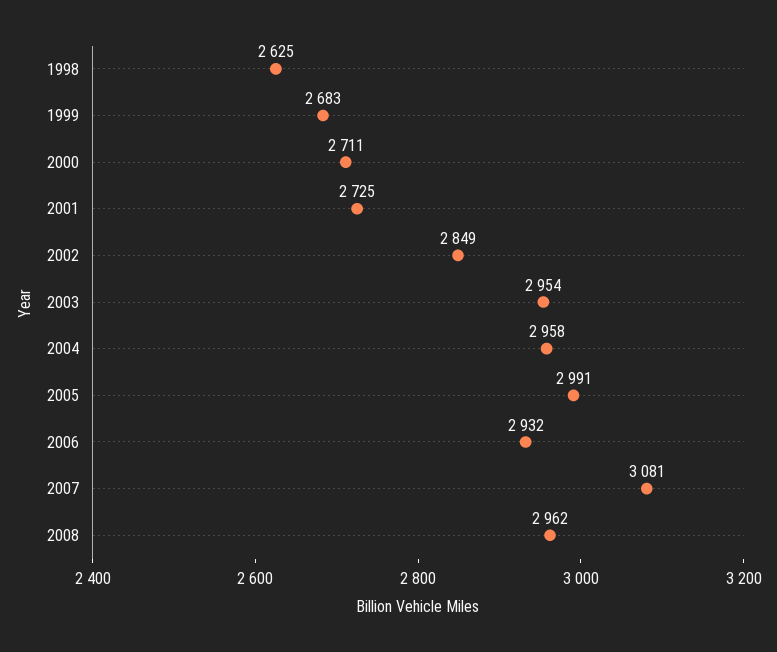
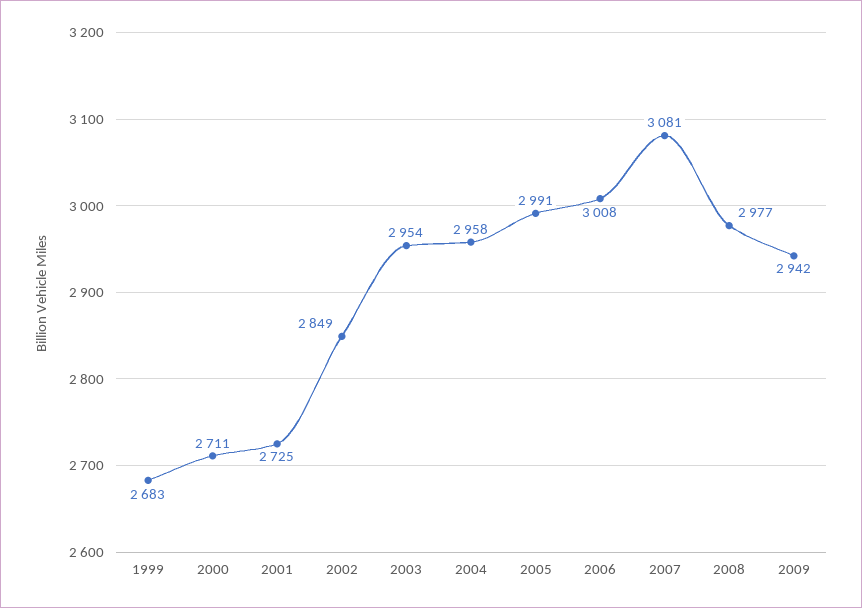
1998: 2625 -> none
2006: 2932 -> 3008
2008: 2962 -> 2977
2009: none -> 2942

